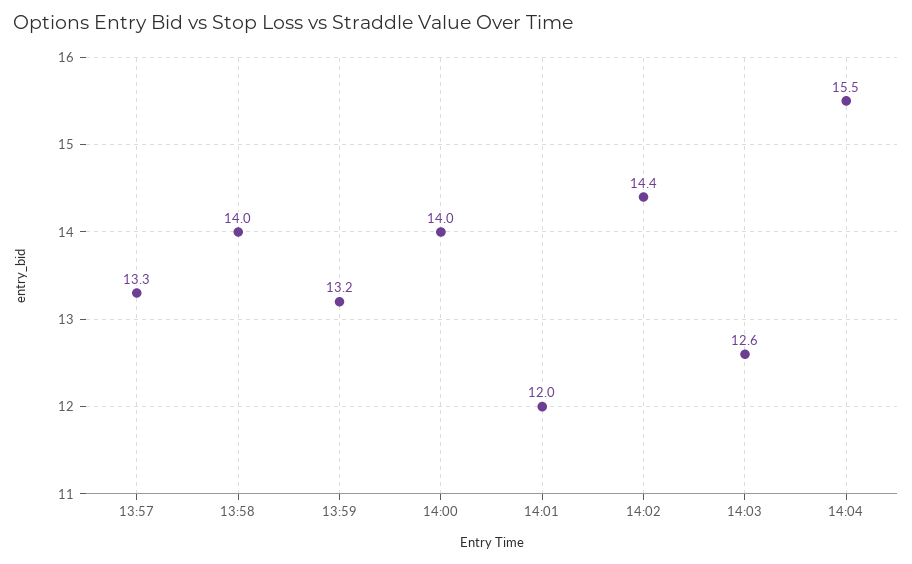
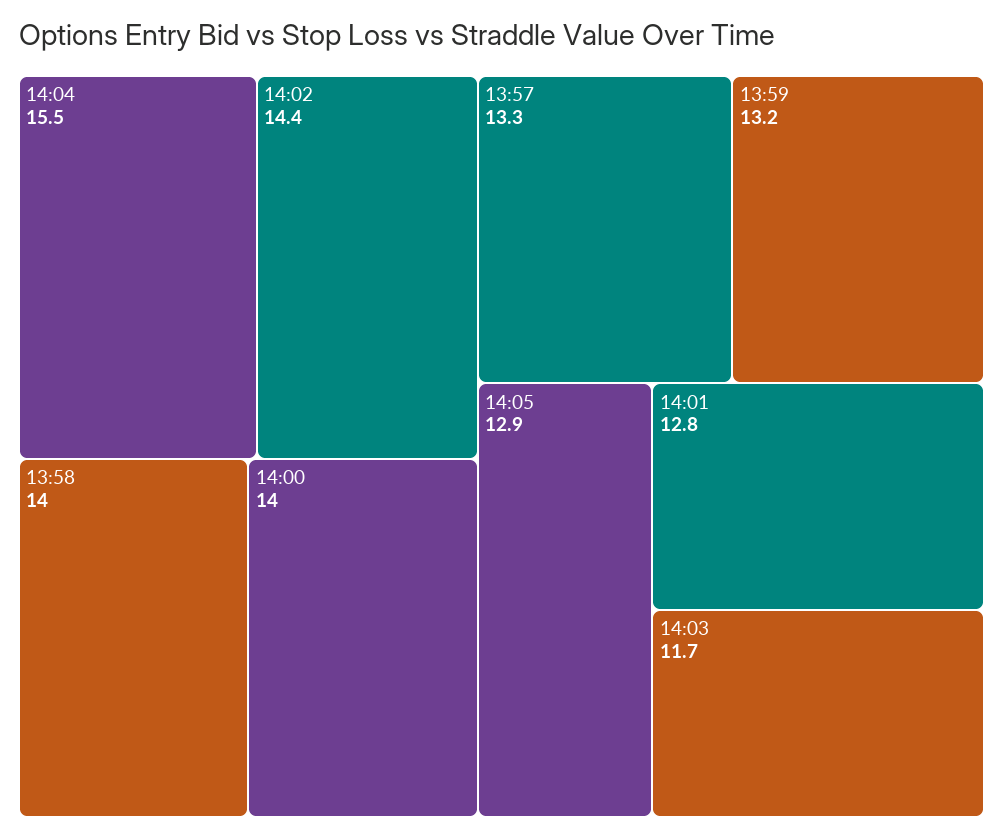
14:01: 12 -> 12.8
14:03: 12.6 -> 11.7
14:05: none -> 12.9

